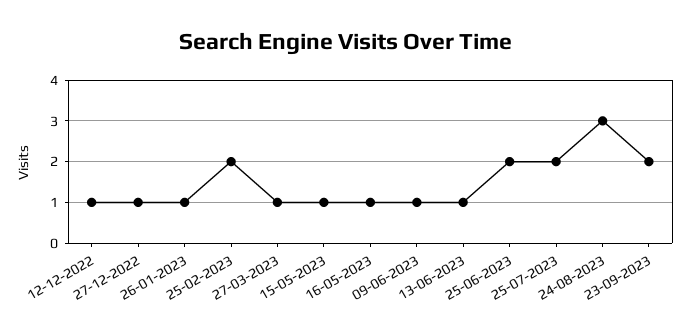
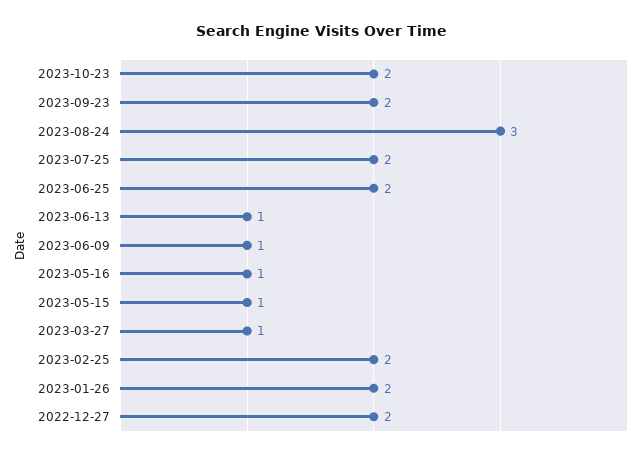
12-12-2022: 1 -> none
27-12-2022: 1 -> 2
26-01-2023: 1 -> 2
2023-10-23: none -> 2

